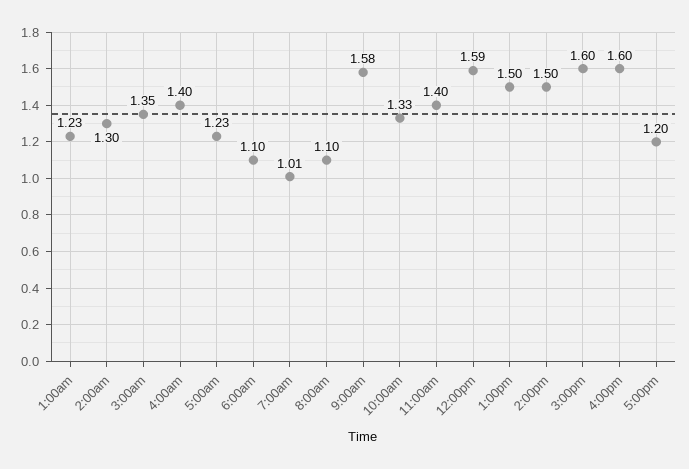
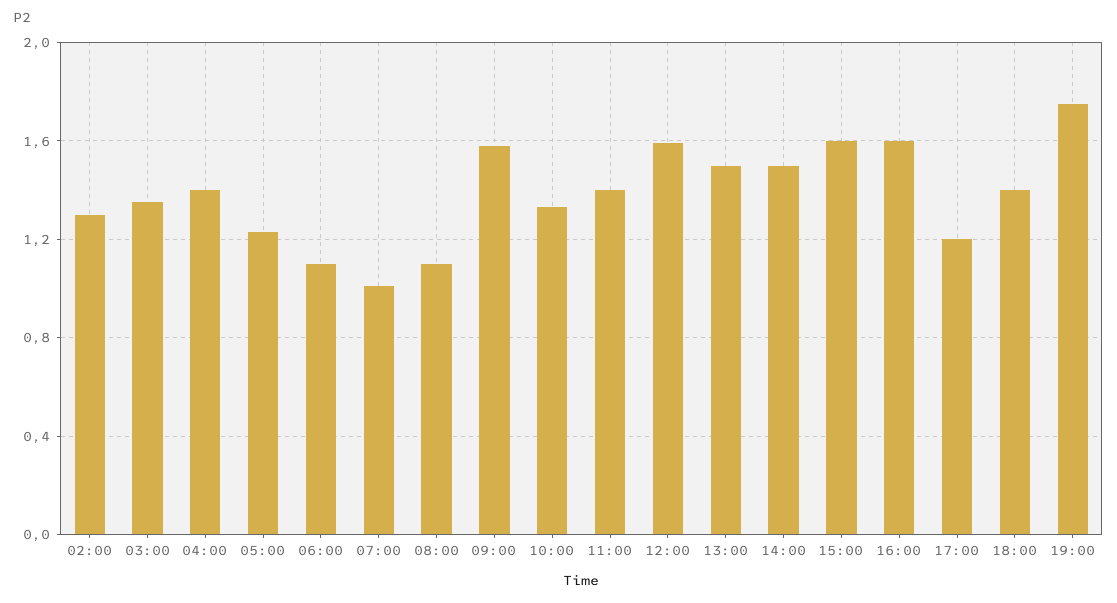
1:00am: 1.23 -> none
18:00: none -> 1.4
19:00: none -> 1.75

